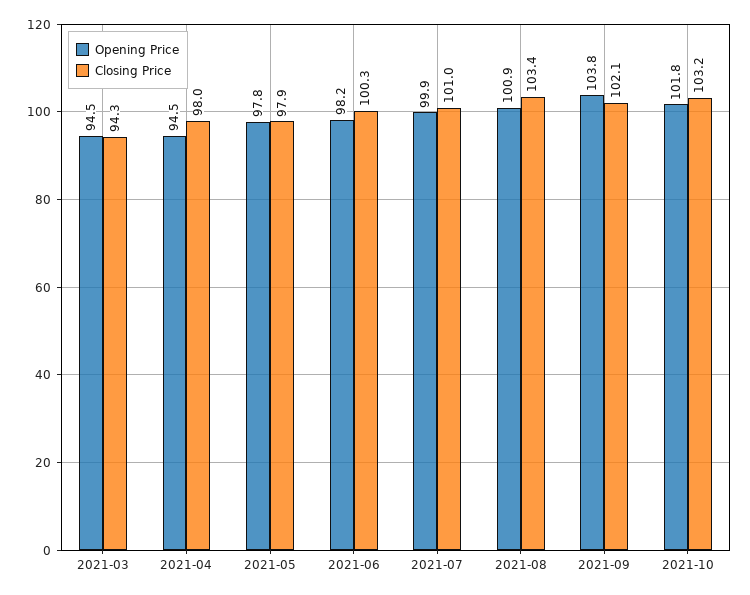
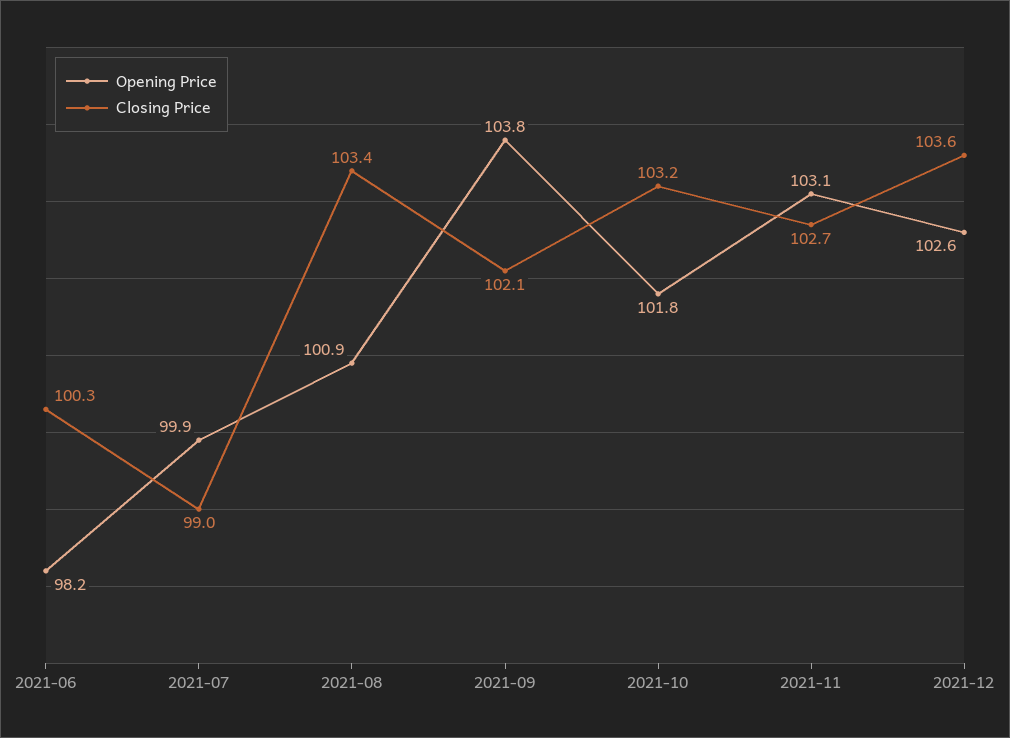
Opening Price, 2021-03: 94.5 -> none
Closing Price, 2021-03: 94.3 -> none
Opening Price, 2021-04: 94.5 -> none
Closing Price, 2021-04: 98 -> none
Opening Price, 2021-05: 97.8 -> none
Closing Price, 2021-05: 97.9 -> none
Closing Price, 2021-07: 101 -> 99
Opening Price, 2021-11: none -> 103.1
Closing Price, 2021-11: none -> 102.7
Opening Price, 2021-12: none -> 102.6
Closing Price, 2021-12: none -> 103.6

